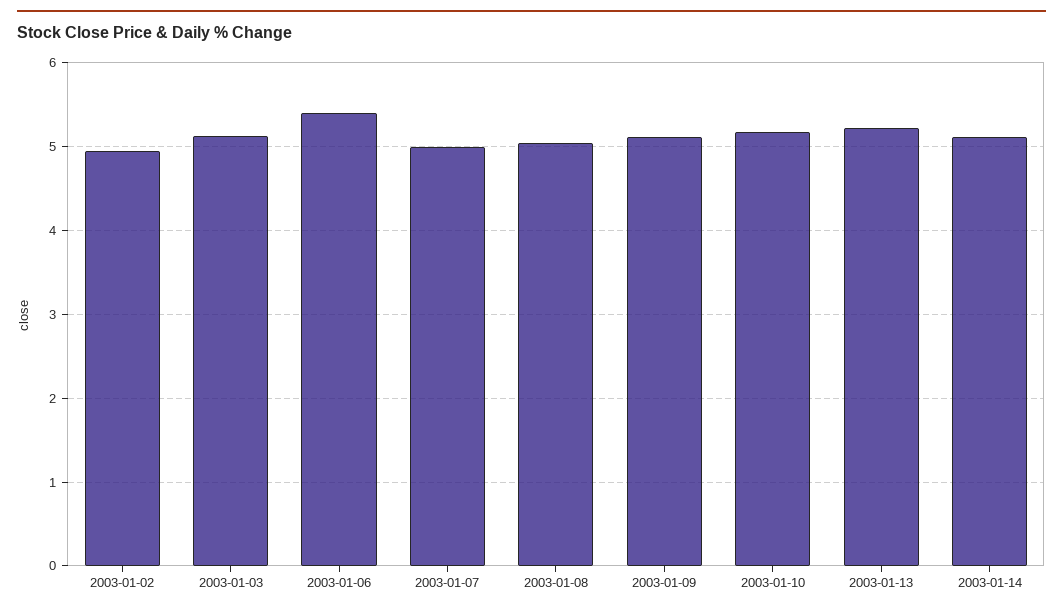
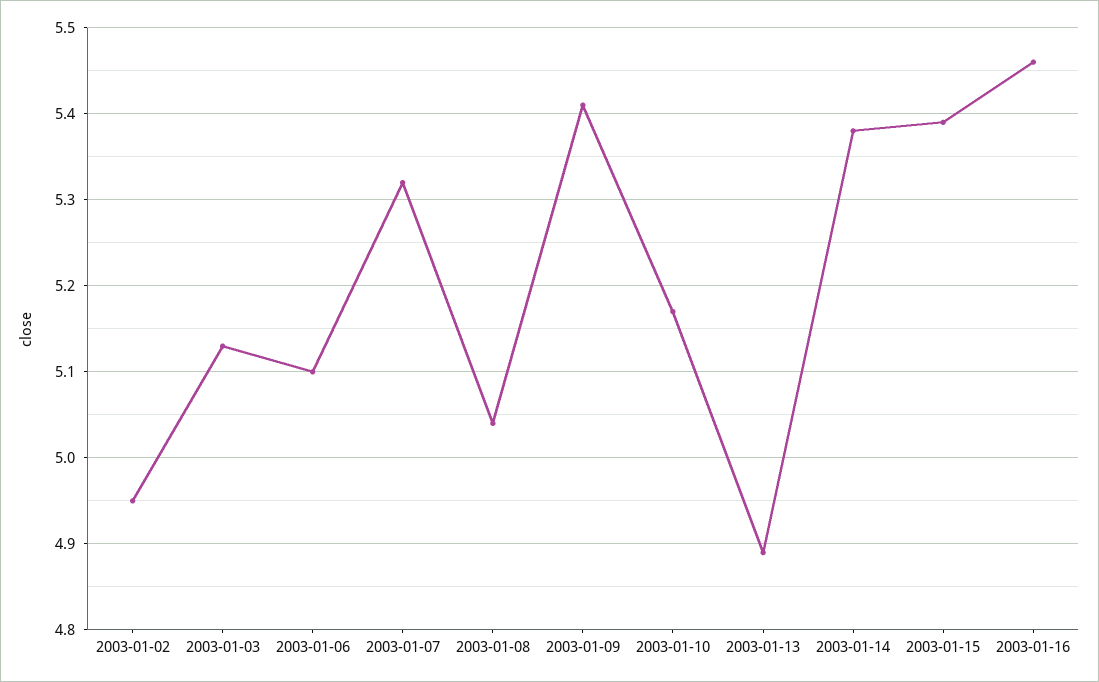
2003-01-06: 5.4 -> 5.1
2003-01-07: 5 -> 5.32
2003-01-09: 5.1 -> 5.41
2003-01-13: 5.2 -> 4.89
2003-01-14: 5.1 -> 5.38
2003-01-15: none -> 5.39
2003-01-16: none -> 5.46

